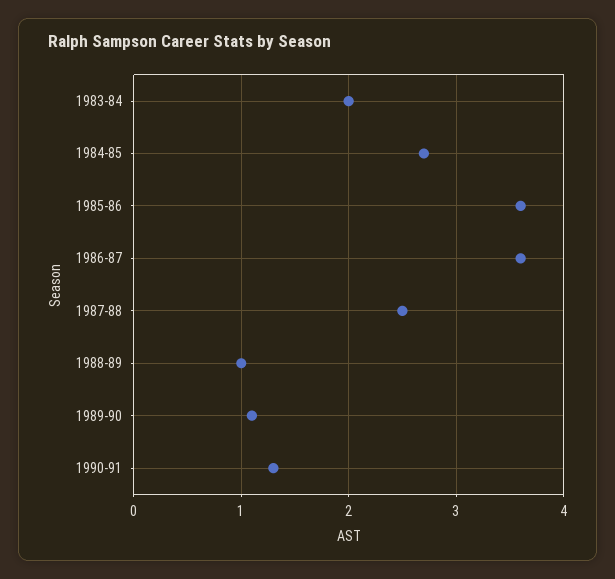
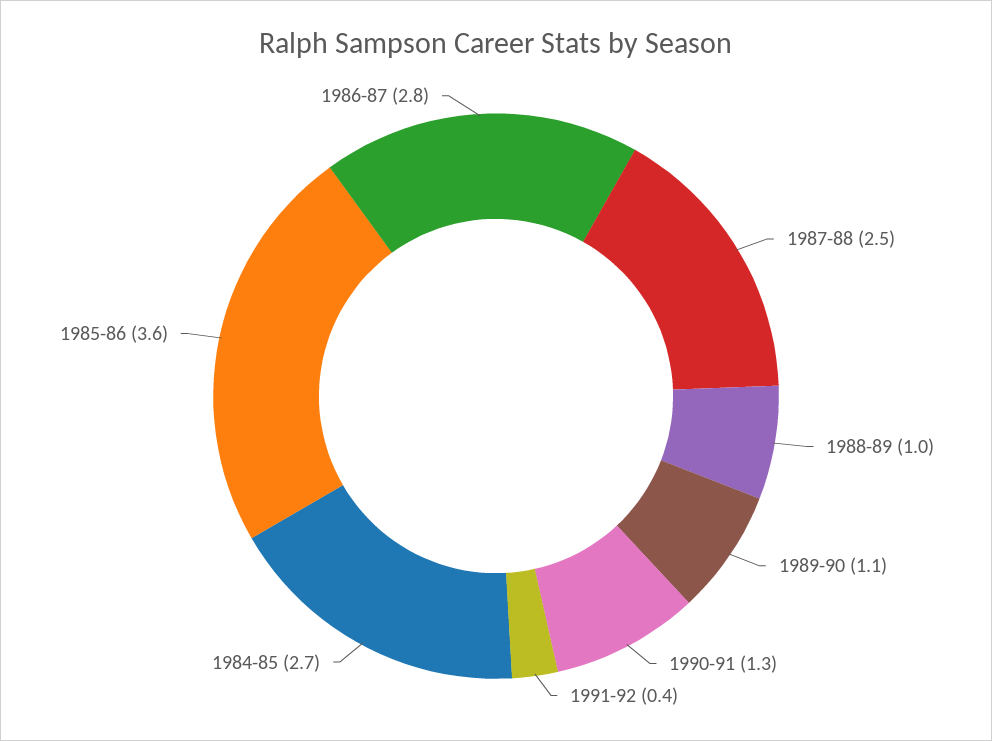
1983-84: 2 -> none
1986-87: 3.6 -> 2.8
1991-92: none -> 0.4

